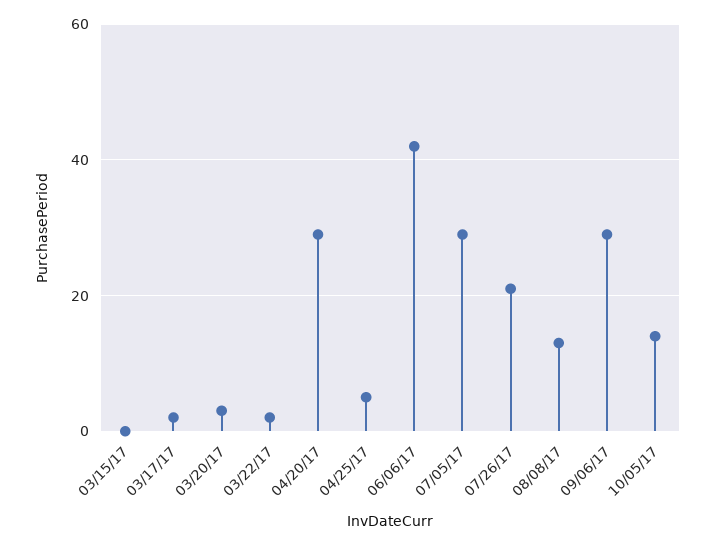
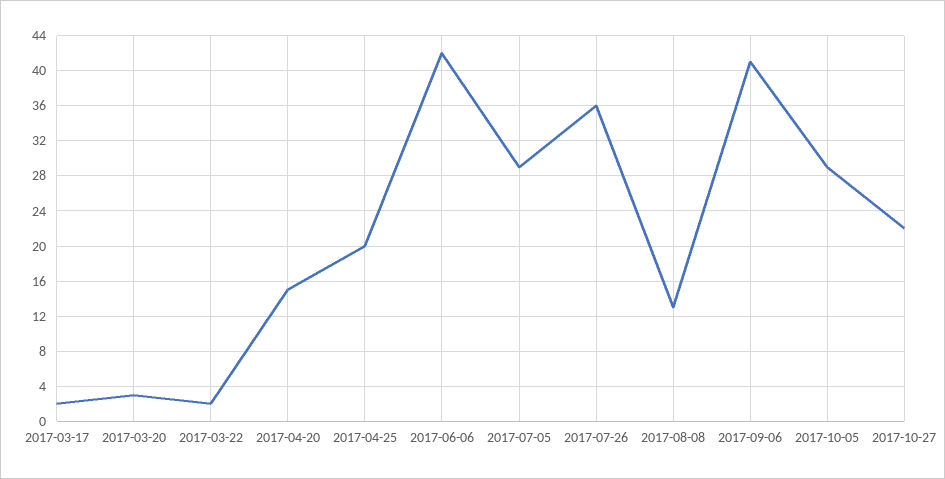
03/15/17: 0 -> none
04/20/17: 30 -> 15
04/25/17: 5 -> 20
07/26/17: 20 -> 36
09/06/17: 30 -> 41
10/05/17: 15 -> 29
2017-10-27: none -> 22

